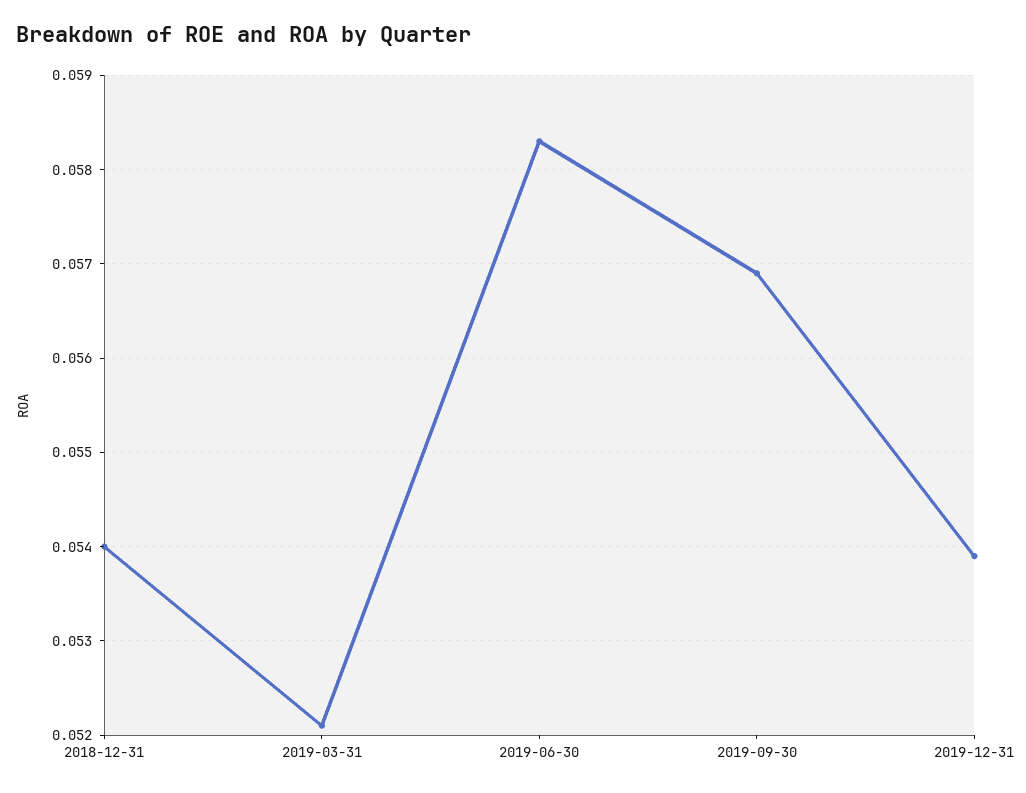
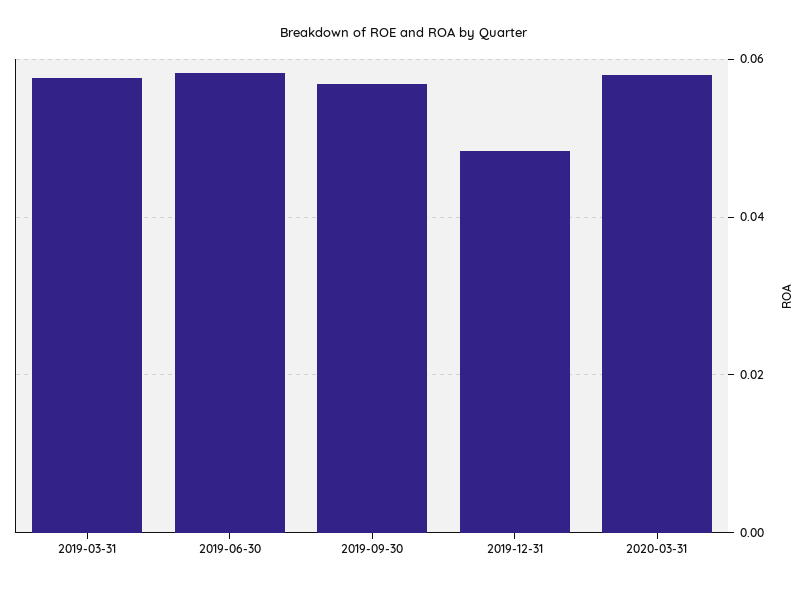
2018-12-31: 0.054 -> none
2019-03-31: 0.0521 -> 0.058
2019-12-31: 0.0539 -> 0.048
2020-03-31: none -> 0.058

